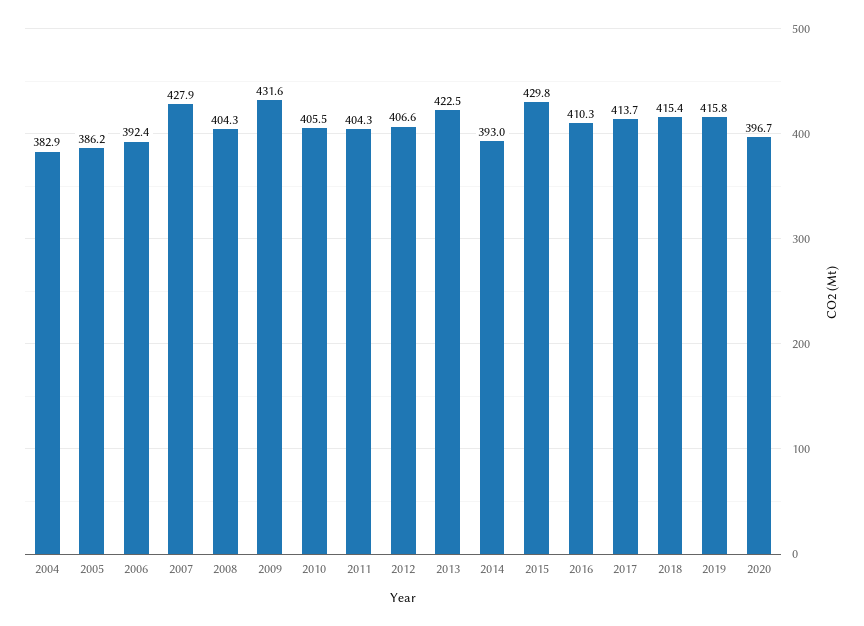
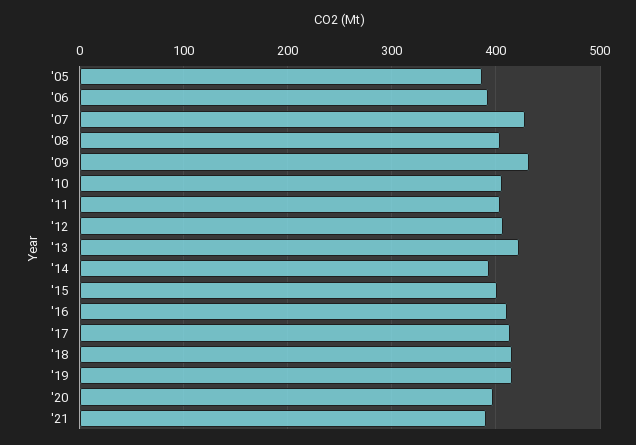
2004: 382.9 -> none
2015: 429.8 -> 400
'21: none -> 390

